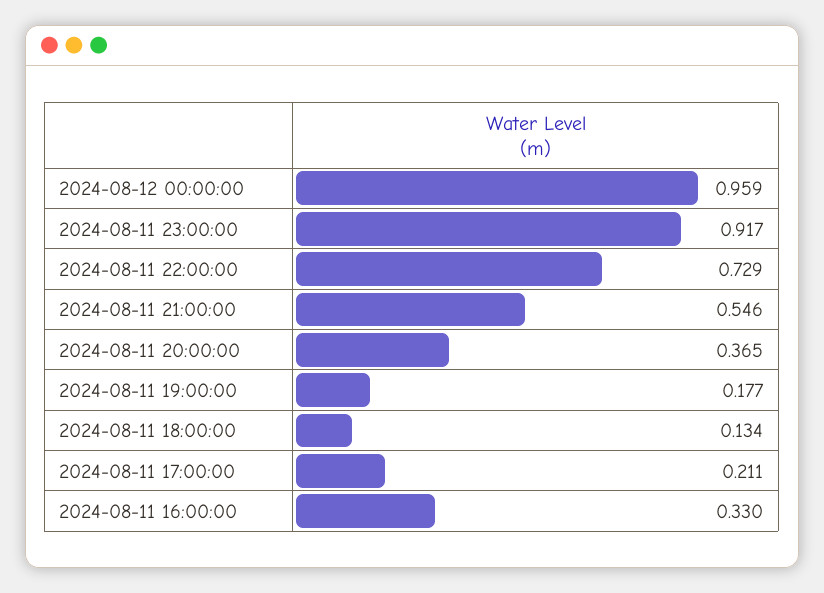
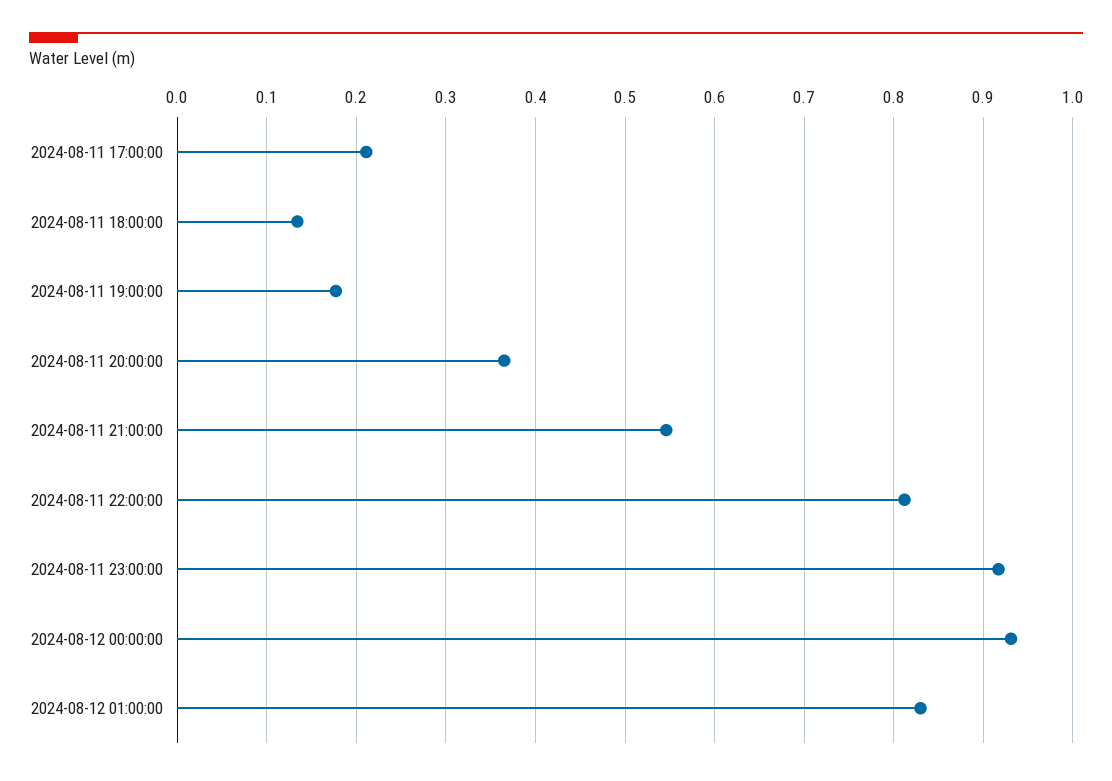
2024-08-12 00:00:00: 0.959 -> 0.93
2024-08-11 22:00:00: 0.729 -> 0.81
2024-08-11 16:00:00: 0.33 -> none
2024-08-12 01:00:00: none -> 0.83

